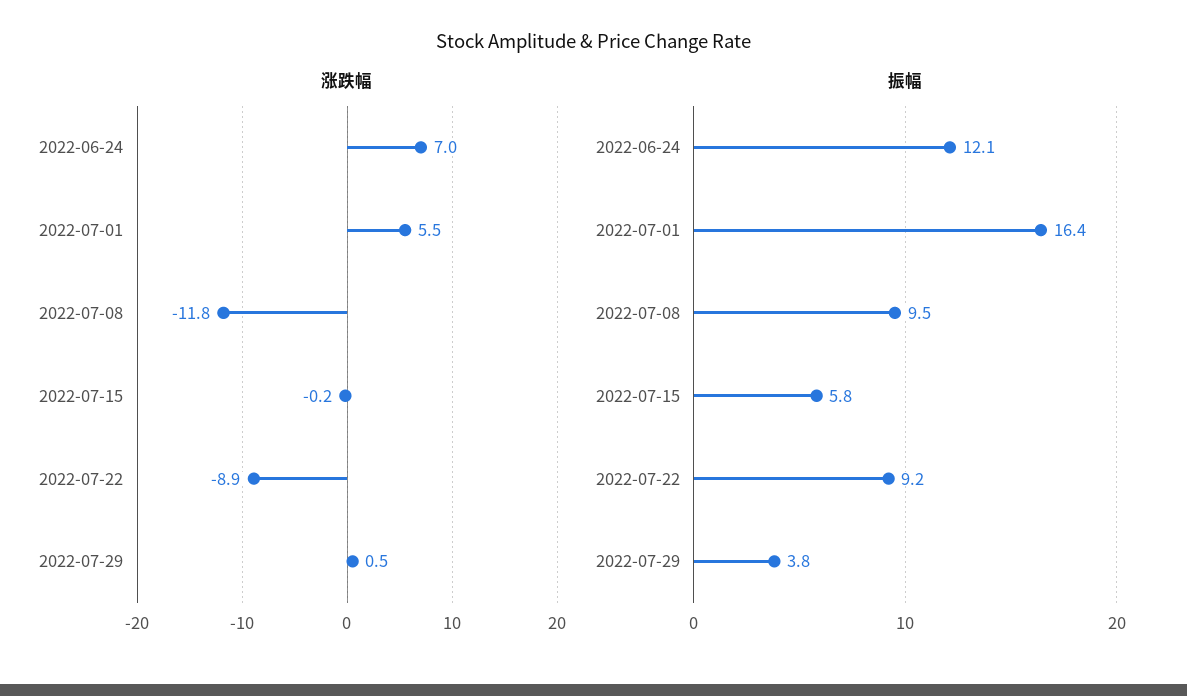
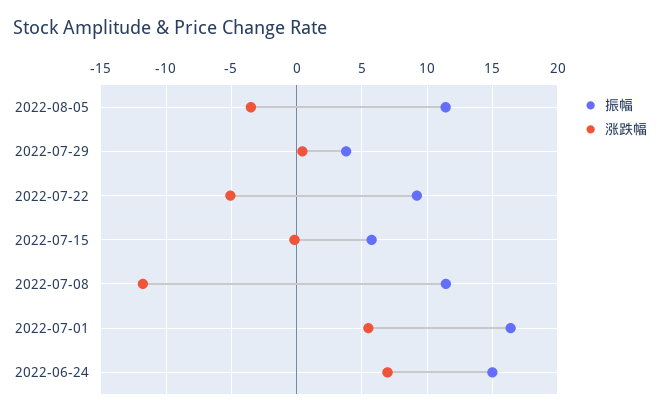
涨跌幅, 2022-07-22: -8.9 -> -5
振幅, 2022-06-24: 12.1 -> 15
振幅, 2022-07-08: 9.5 -> 11.5
振幅, 2022-08-05: none -> 11.5
涨跌幅, 2022-08-05: none -> -3.5

